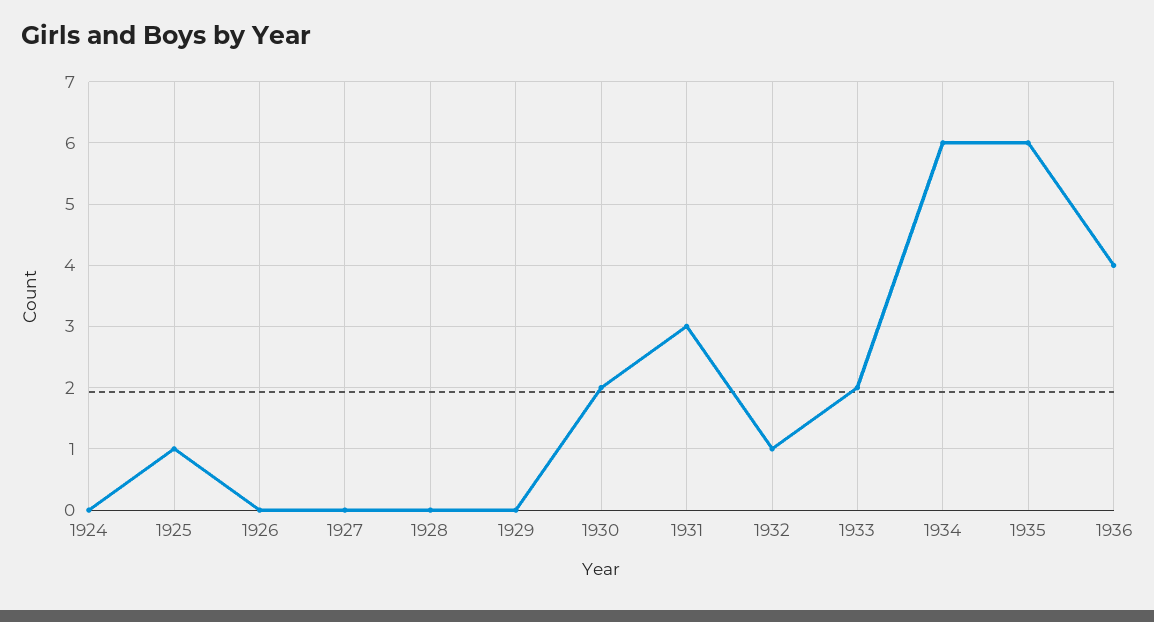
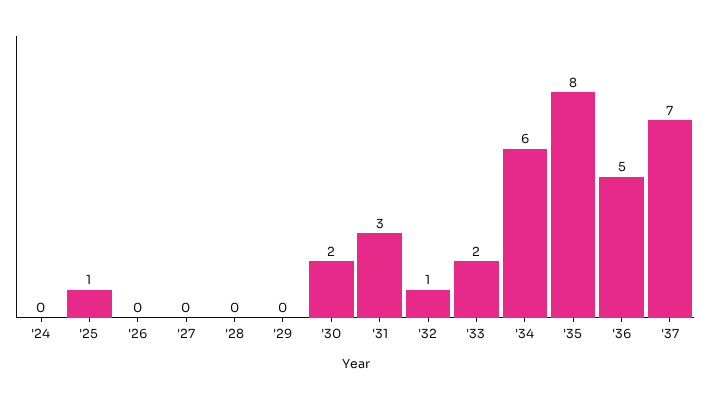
1935: 6 -> 8
1936: 4 -> 5
'37: none -> 7

